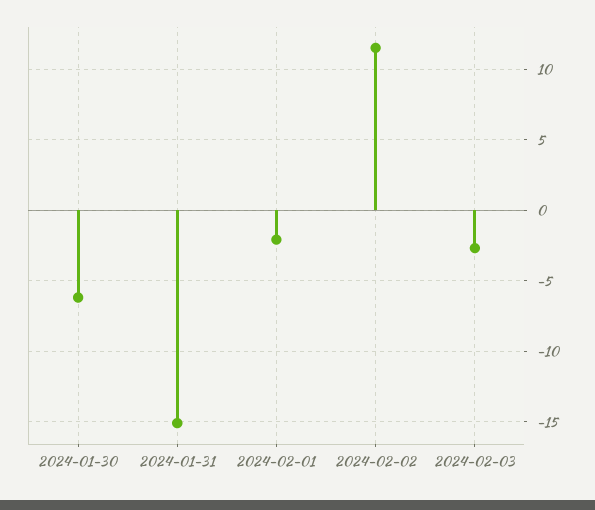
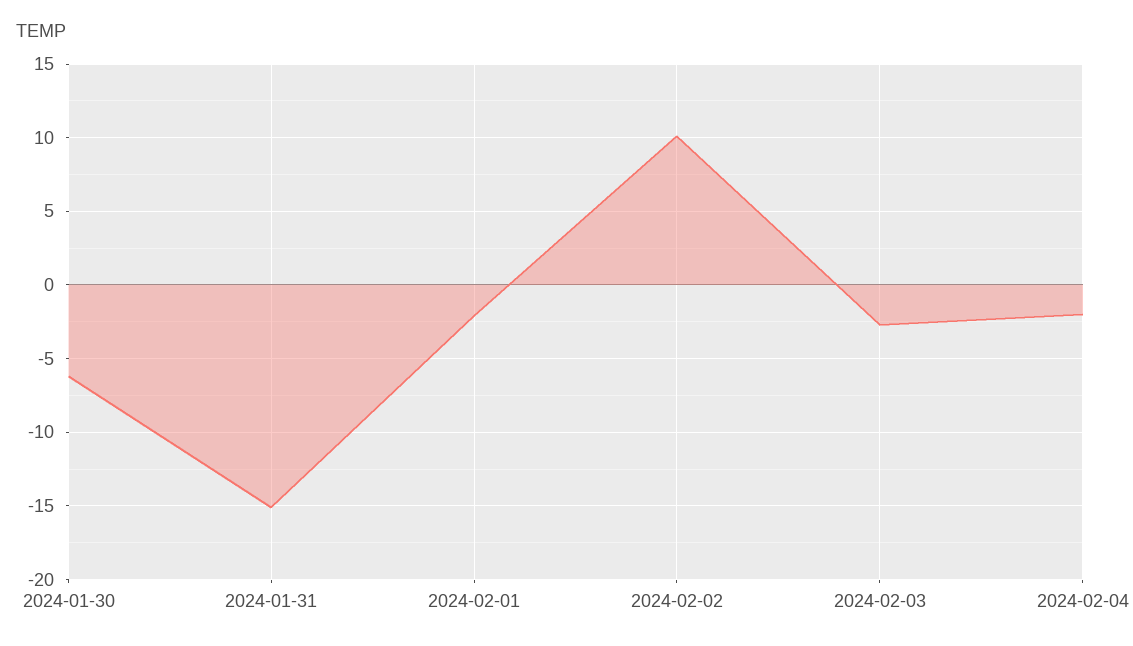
2024-02-02: 11.5 -> 10
2024-02-04: none -> -2

